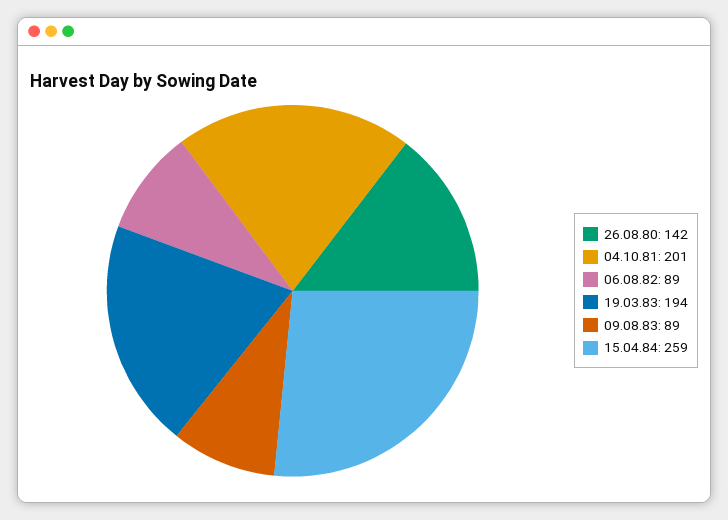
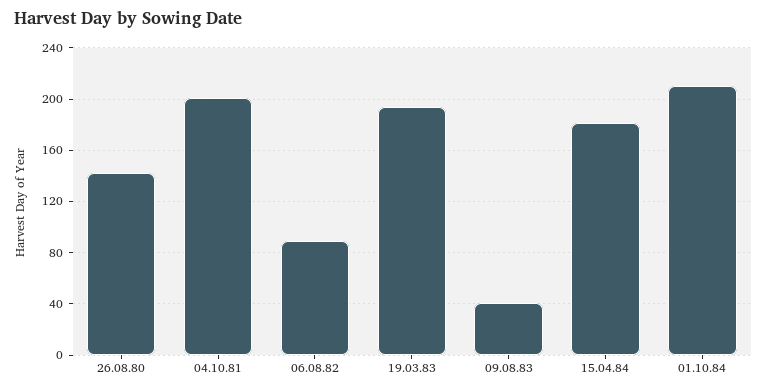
09.08.83: 89 -> 40
15.04.84: 259 -> 180
01.10.84: none -> 210

